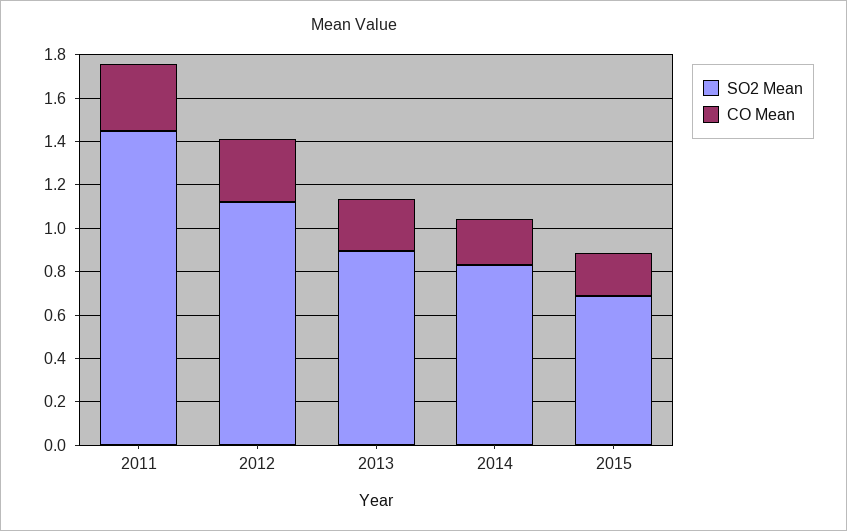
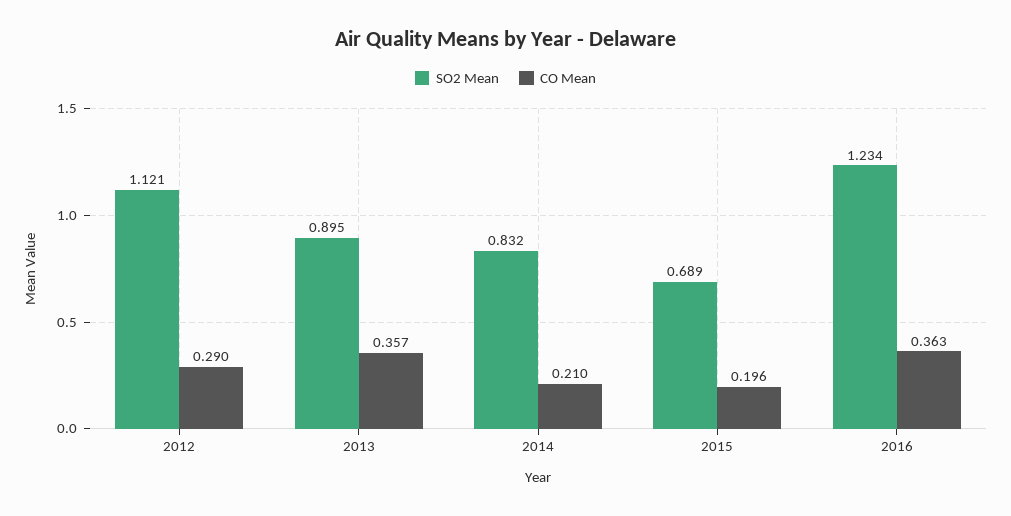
SO2 Mean, 2011: 1.45 -> none
CO Mean, 2011: 0.3 -> none
CO Mean, 2013: 0.25 -> 0.357
SO2 Mean, 2016: none -> 1.234
CO Mean, 2016: none -> 0.363

